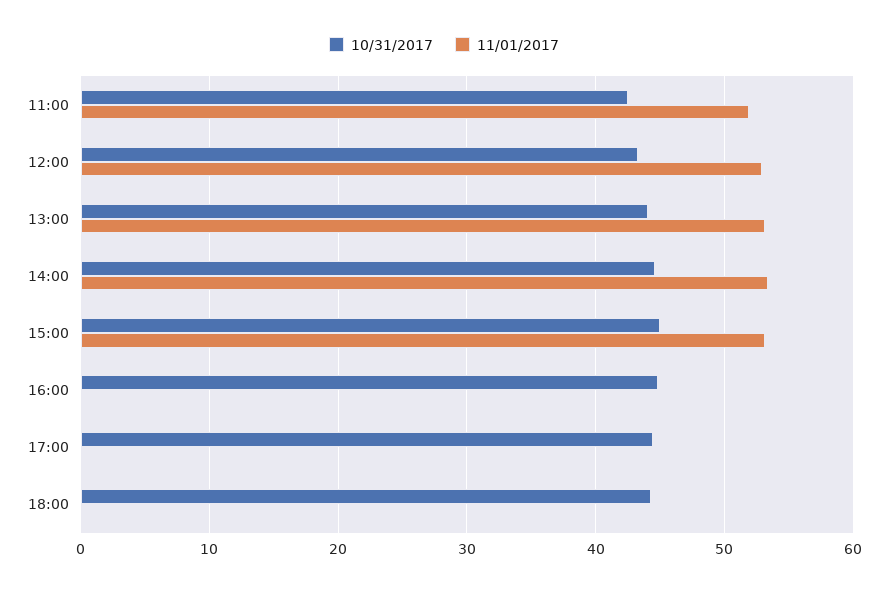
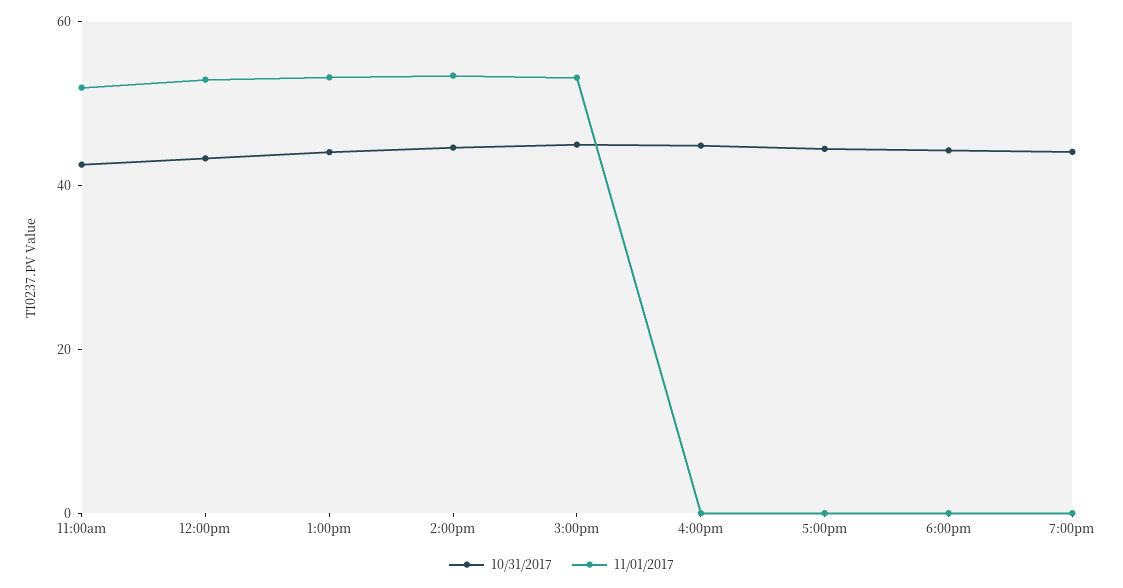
10/31/2017, 7:00pm: none -> 45
11/01/2017, 7:00pm: none -> 0

